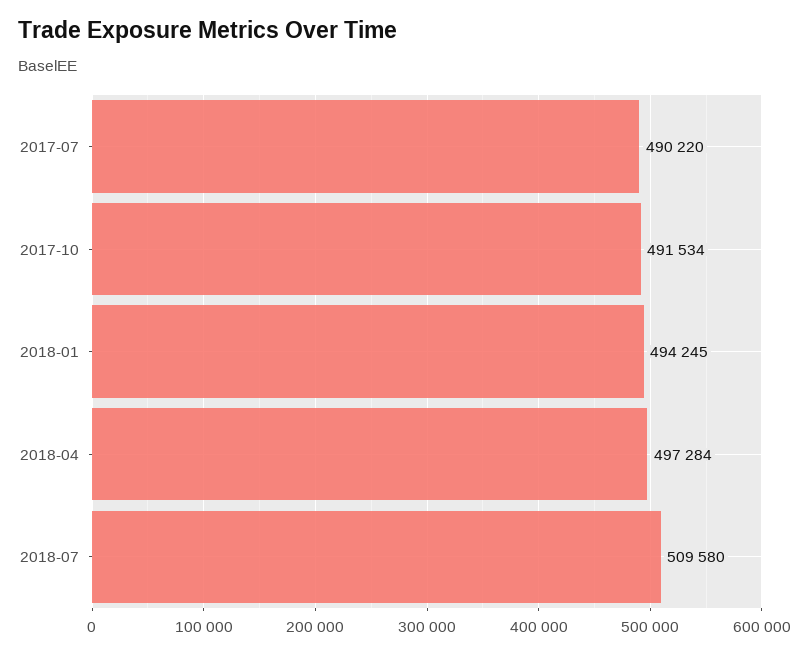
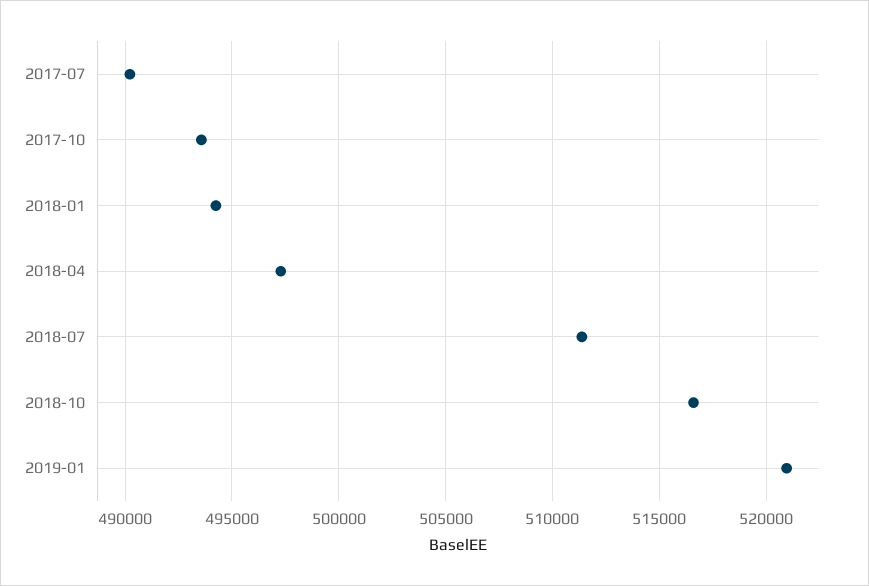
2017-10: 491534 -> 493500
2018-07: 509580 -> 511500
2018-10: none -> 516500
2019-01: none -> 521000

